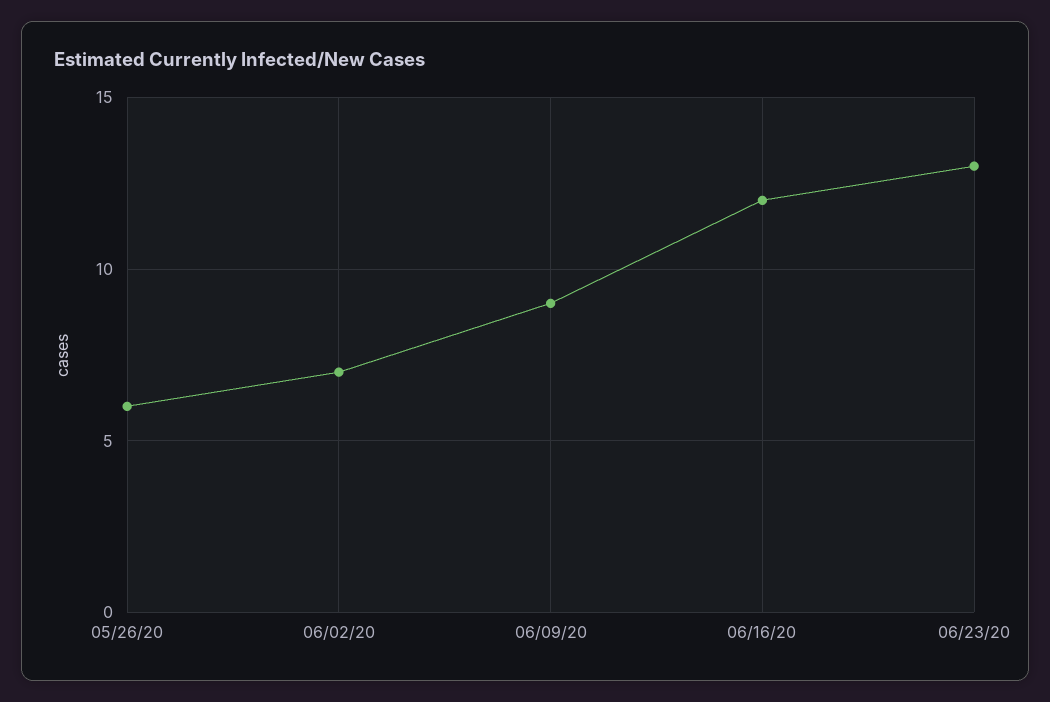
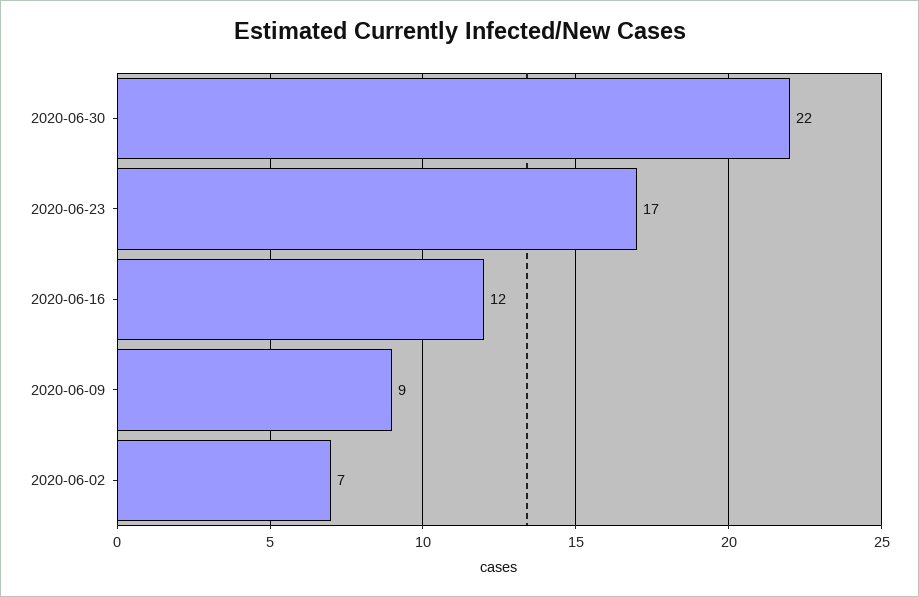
05/26/20: 6 -> none
06/23/20: 13 -> 17
2020-06-30: none -> 22

